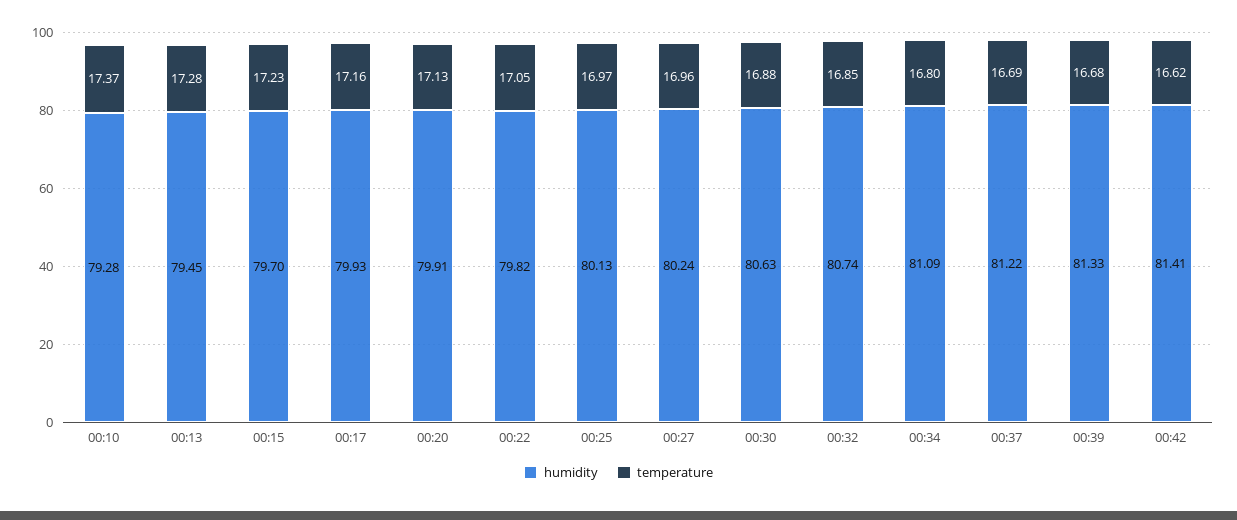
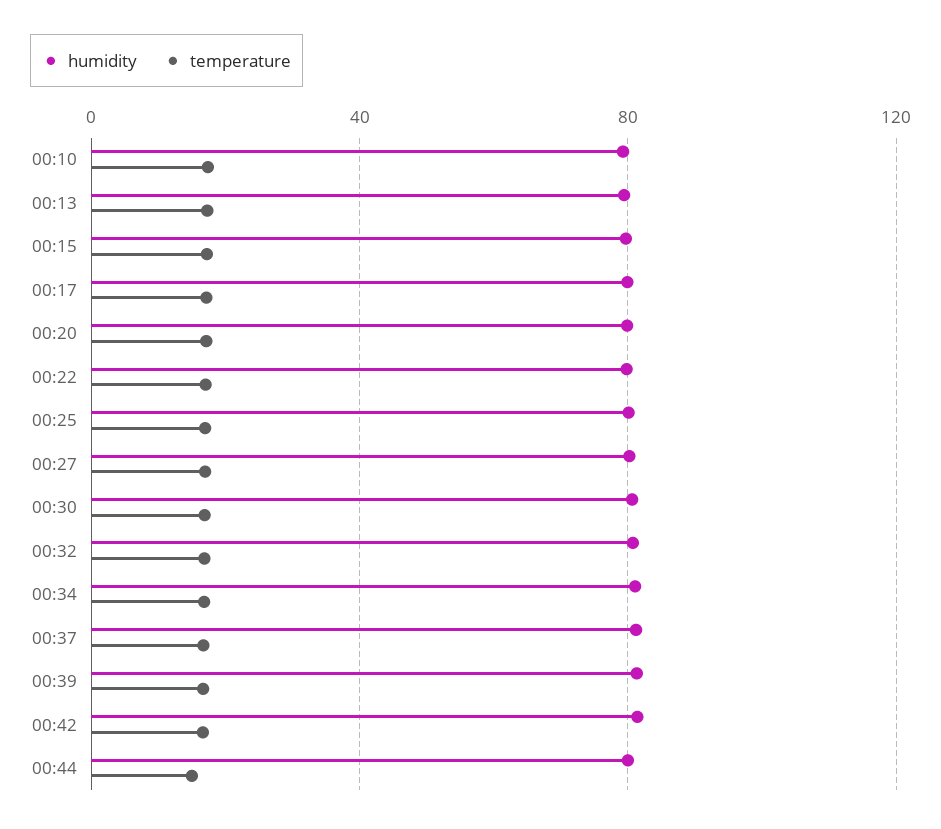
humidity, 00:44: none -> 80
temperature, 00:44: none -> 15

